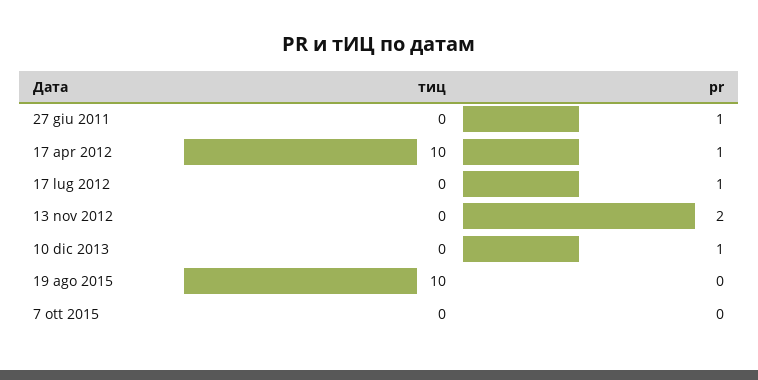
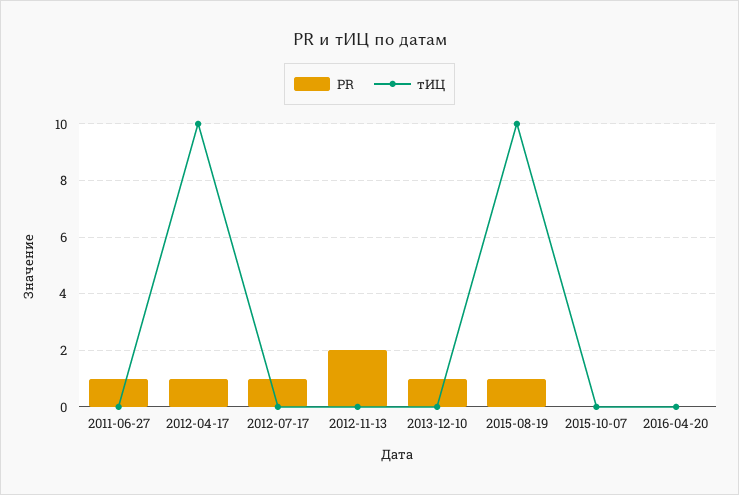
pr, 19 ago 2015: 0 -> 1
pr, 2016-04-20: none -> 0
тиц, 2016-04-20: none -> 0

